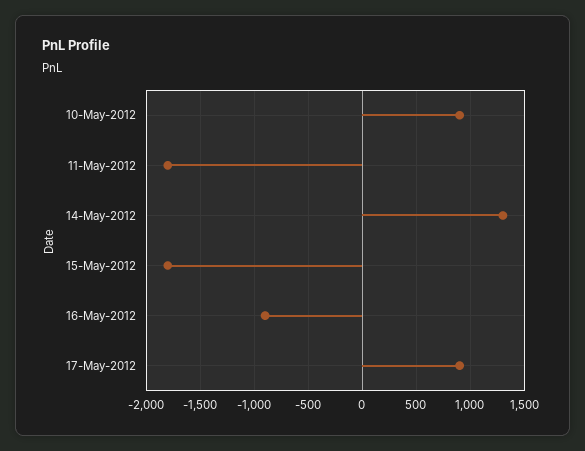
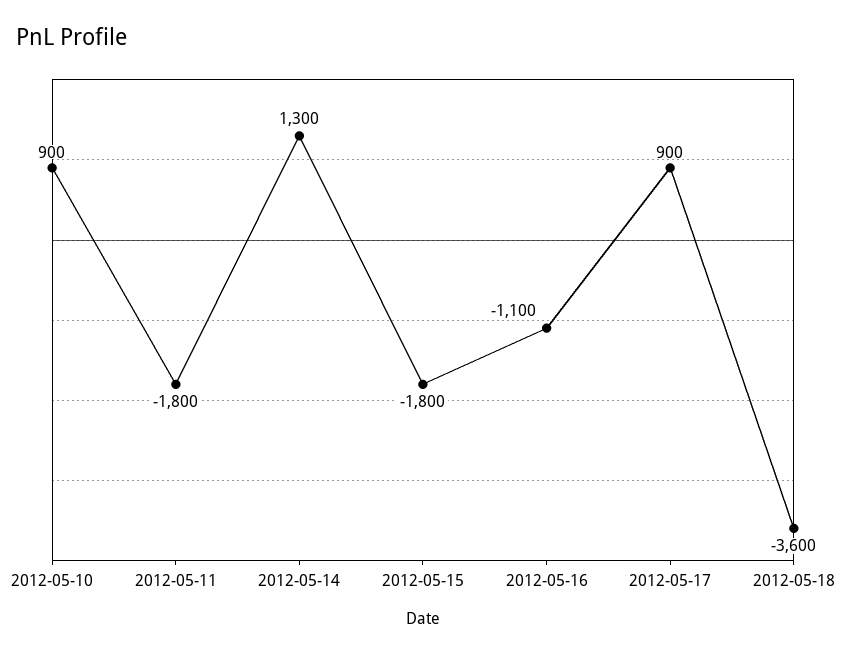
16-May-2012: -900 -> -1100
2012-05-18: none -> -3600

